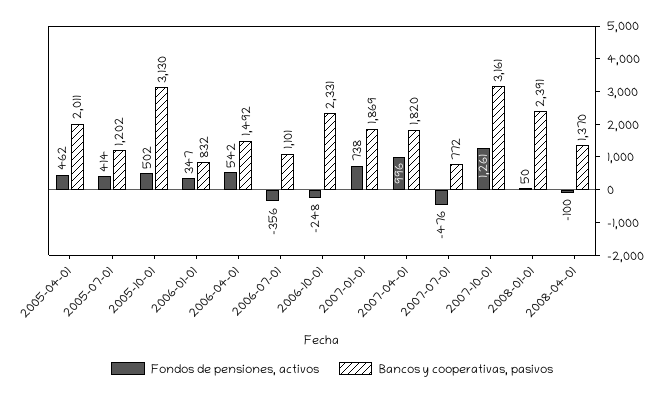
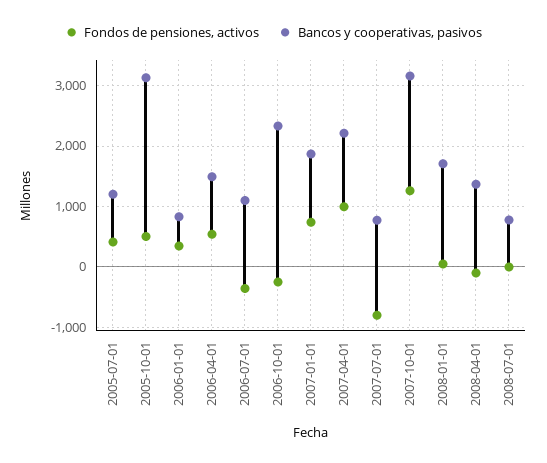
Fondos de pensiones, activos, 2005-04-01: 462 -> none
Bancos y cooperativas, pasivos, 2005-04-01: 2011 -> none
Bancos y cooperativas, pasivos, 2007-04-01: 1820 -> 2200
Fondos de pensiones, activos, 2007-07-01: -476 -> -800
Bancos y cooperativas, pasivos, 2008-01-01: 2391 -> 1700
Fondos de pensiones, activos, 2008-07-01: none -> 0
Bancos y cooperativas, pasivos, 2008-07-01: none -> 800

